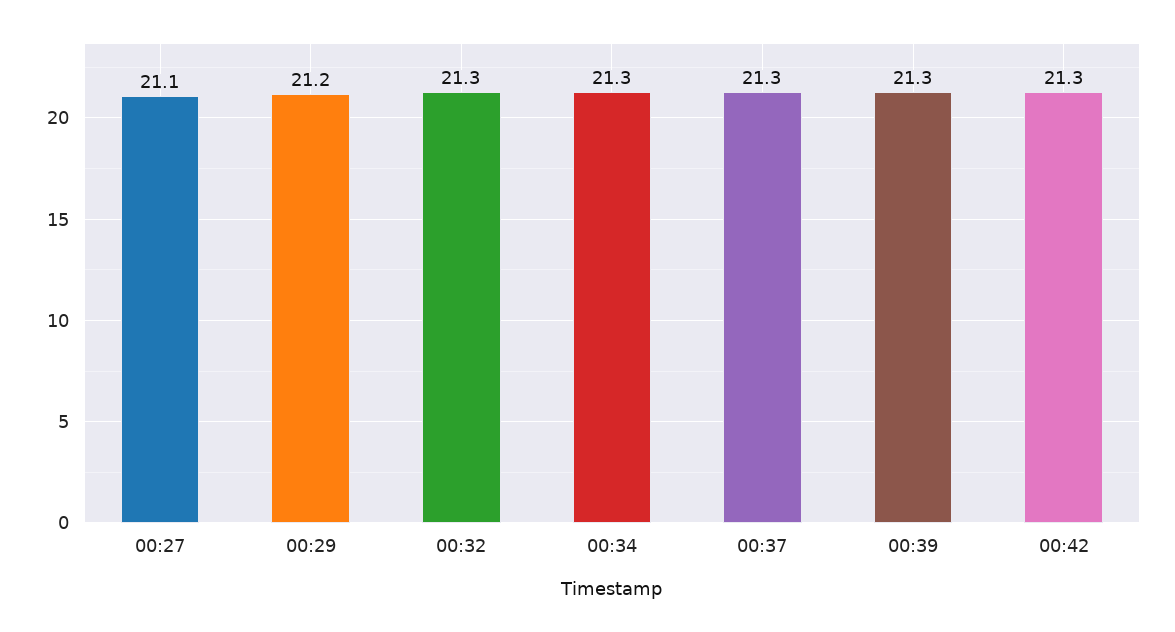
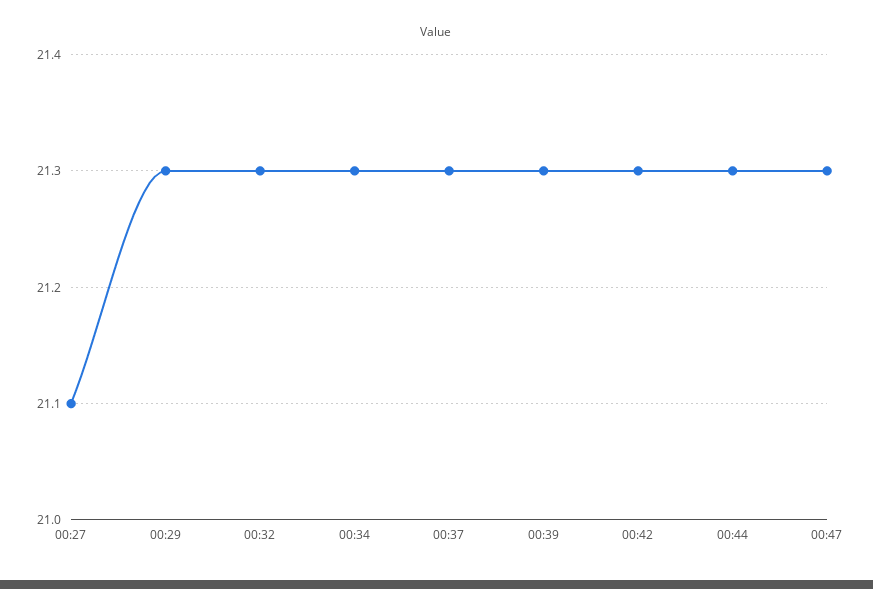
00:29: 21.2 -> 21.3
00:44: none -> 21.3
00:47: none -> 21.3

